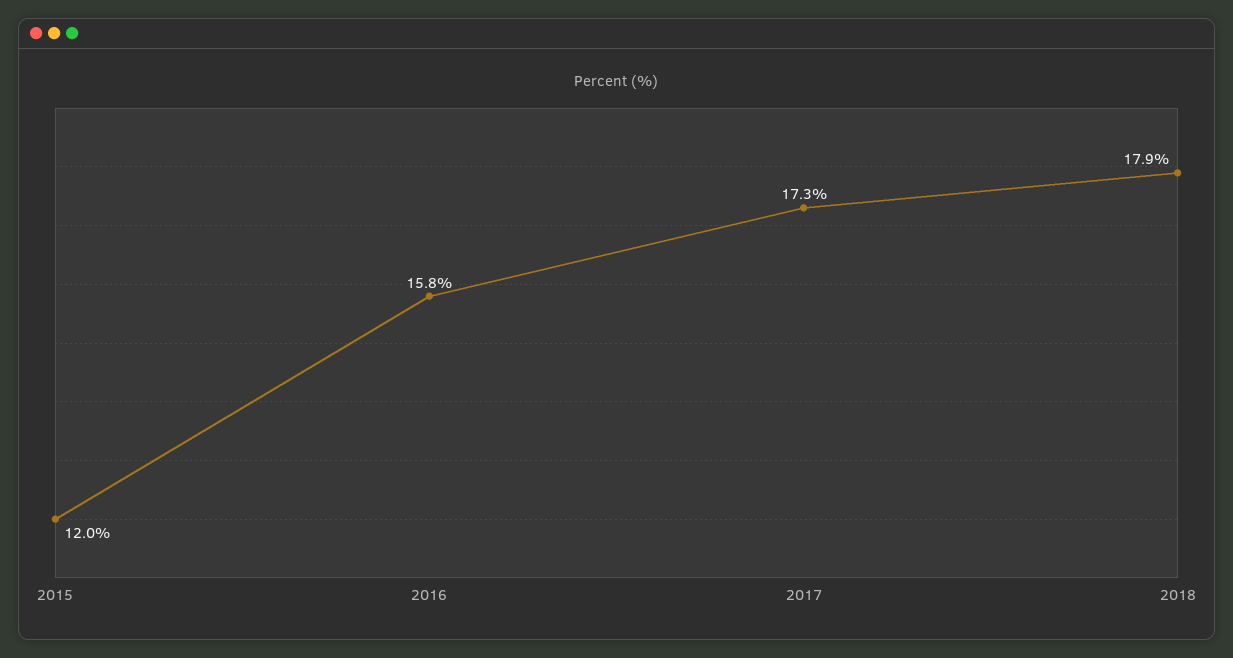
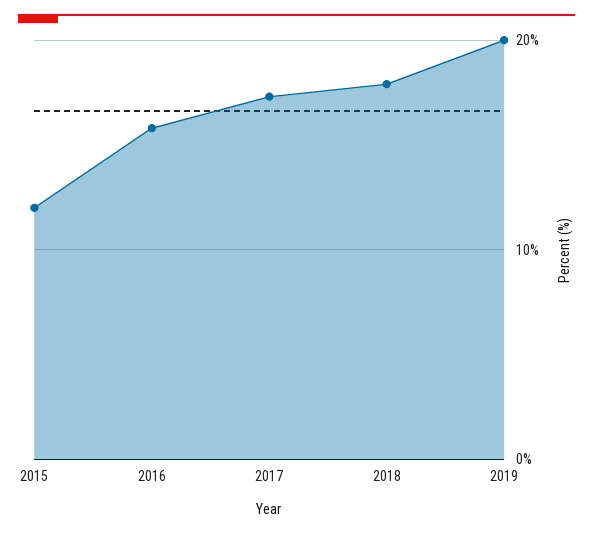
2019: none -> 20

